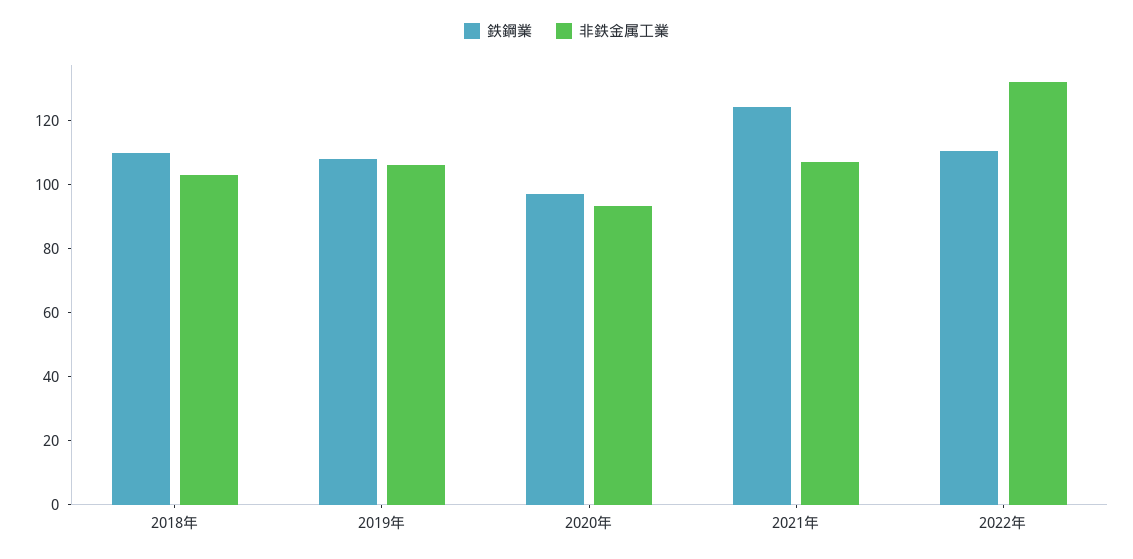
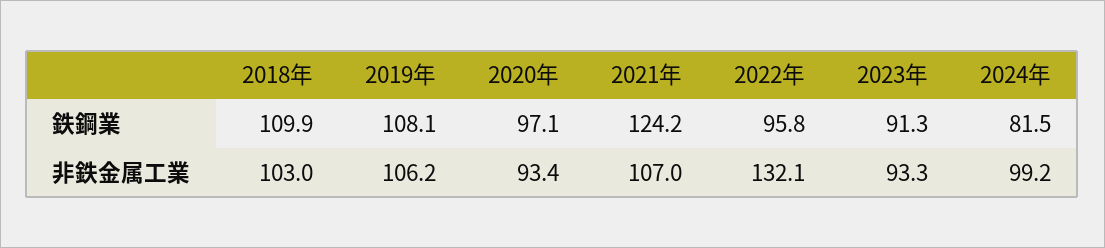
鉄鋼業, 2022年: 110 -> 95.8
鉄鋼業, 2023年: none -> 91.3
鉄鋼業, 2024年: none -> 81.5
非鉄金属工業, 2023年: none -> 93.3
非鉄金属工業, 2024年: none -> 99.2

